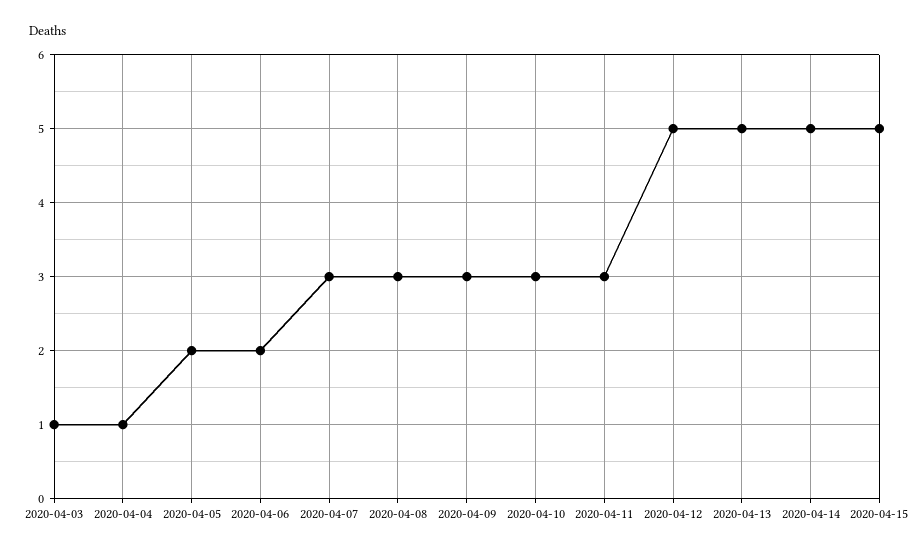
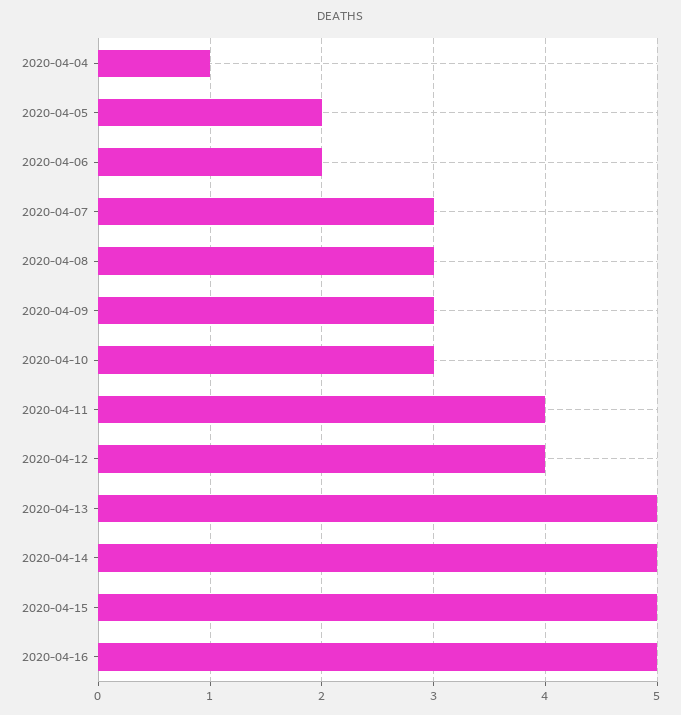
2020-04-03: 1 -> none
2020-04-11: 3 -> 4
2020-04-12: 5 -> 4
2020-04-16: none -> 5

